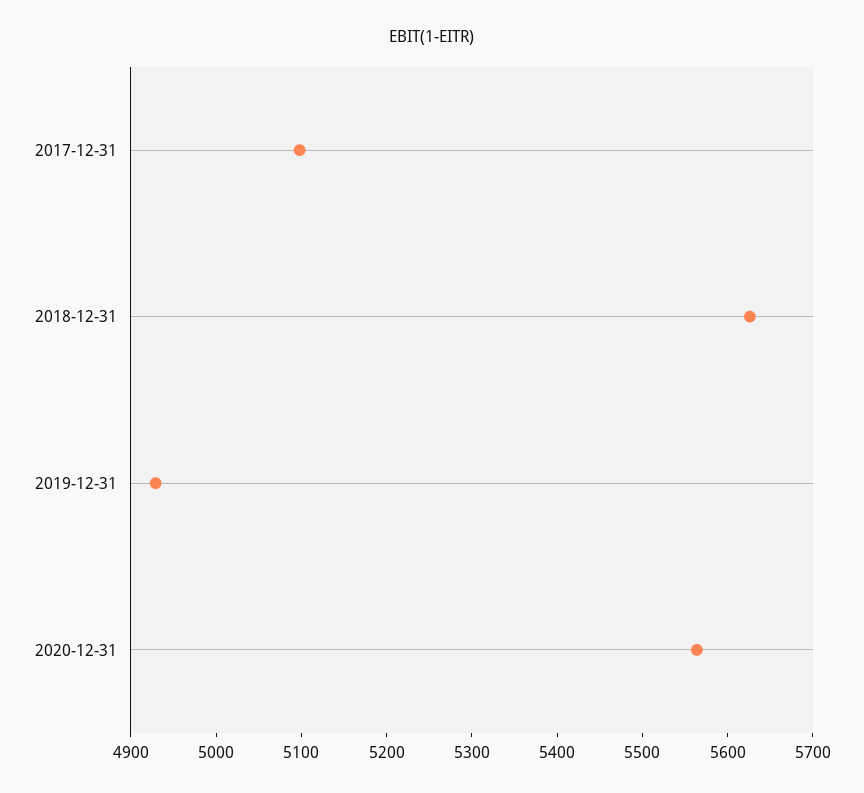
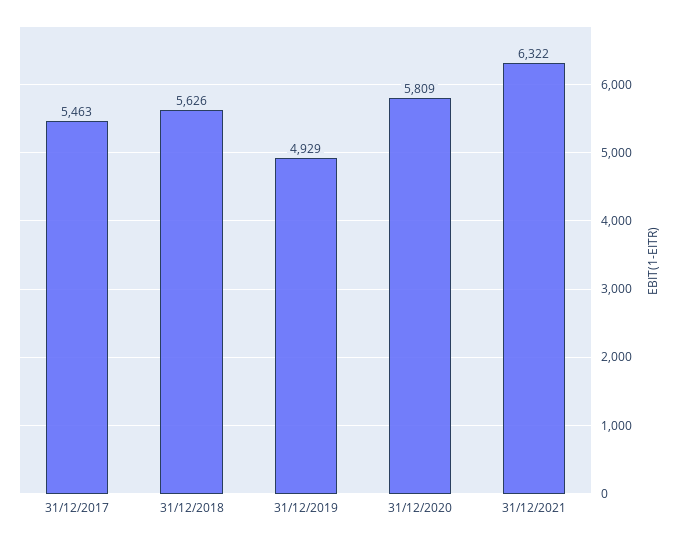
2017-12-31: 5100 -> 5463
2020-12-31: 5560 -> 5809
31/12/2021: none -> 6322

